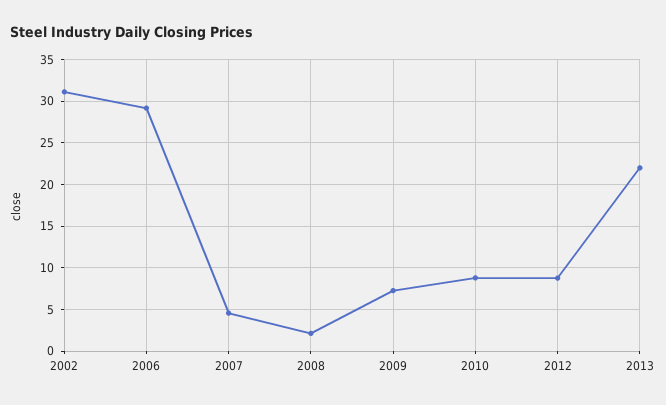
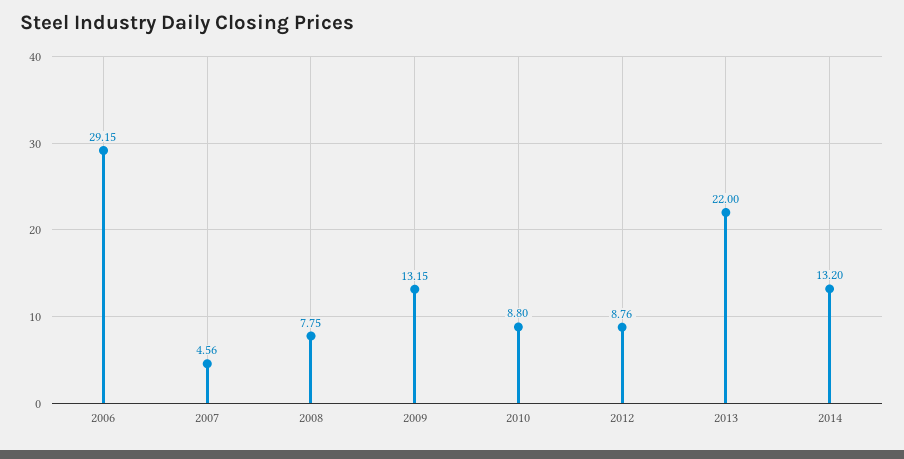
2002: 31 -> none
2008: 2 -> 7.75
2009: 7 -> 13.15
2014: none -> 13.2

